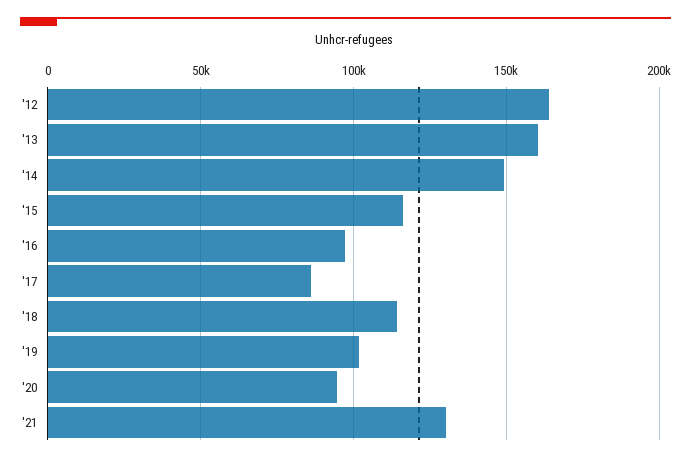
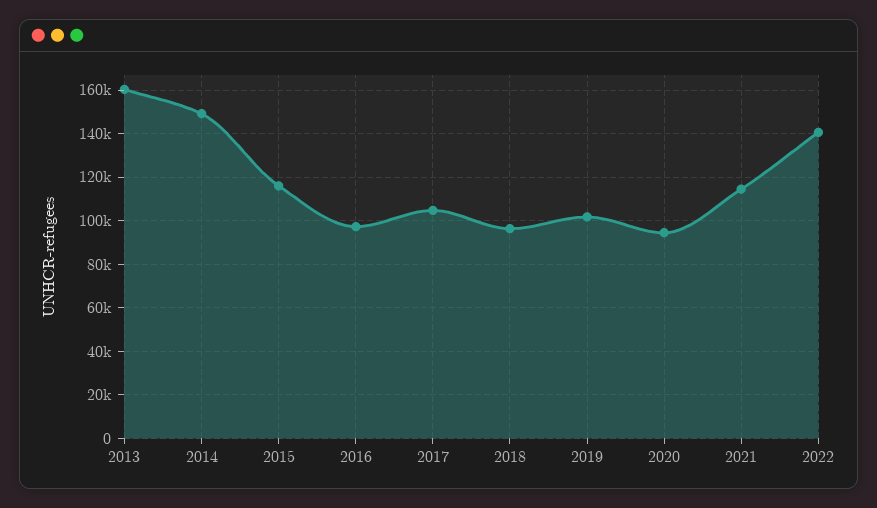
'12: 165000 -> none
'17: 85000 -> 105000
'18: 115000 -> 95000
'21: 130000 -> 115000
2022: none -> 140000

